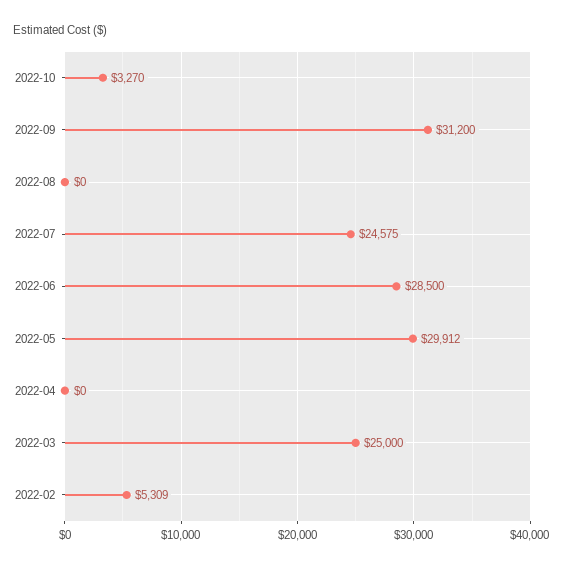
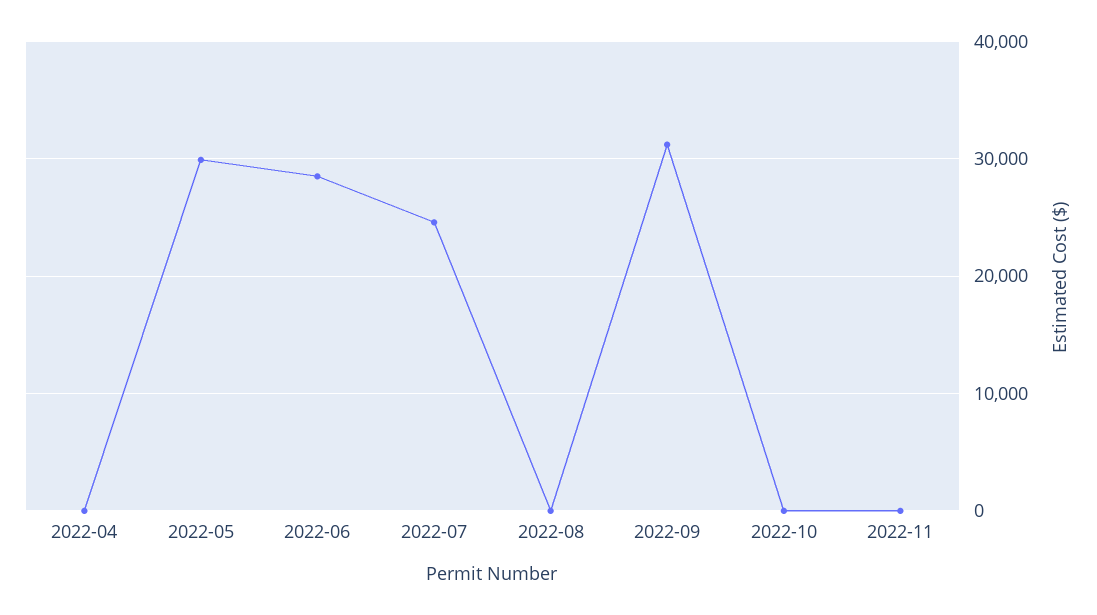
2022-10: 3270 -> 0
2022-03: 25000 -> none
2022-02: 5309 -> none
2022-11: none -> 0

